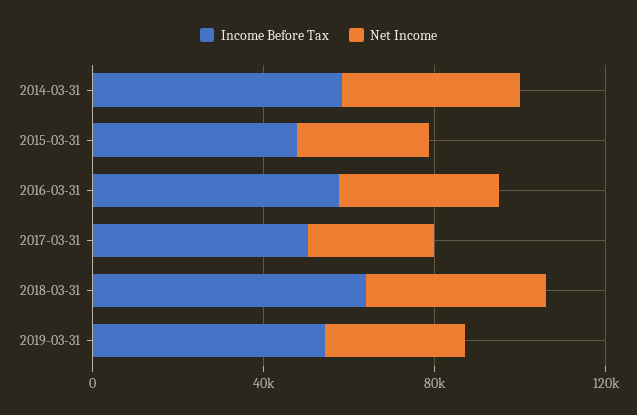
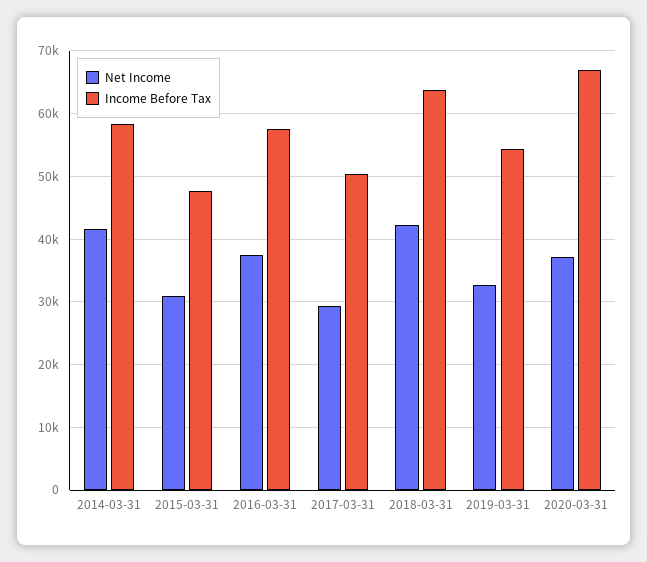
Net Income, 2020-03-31: none -> 37000
Income Before Tax, 2020-03-31: none -> 67000

